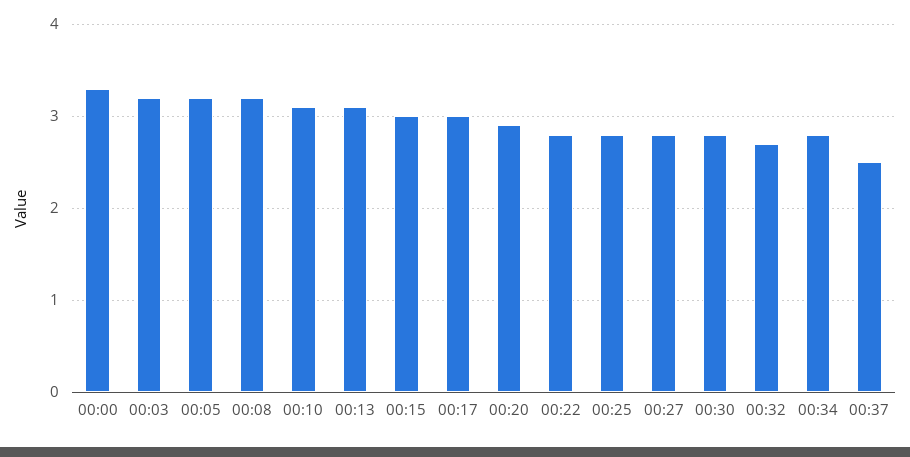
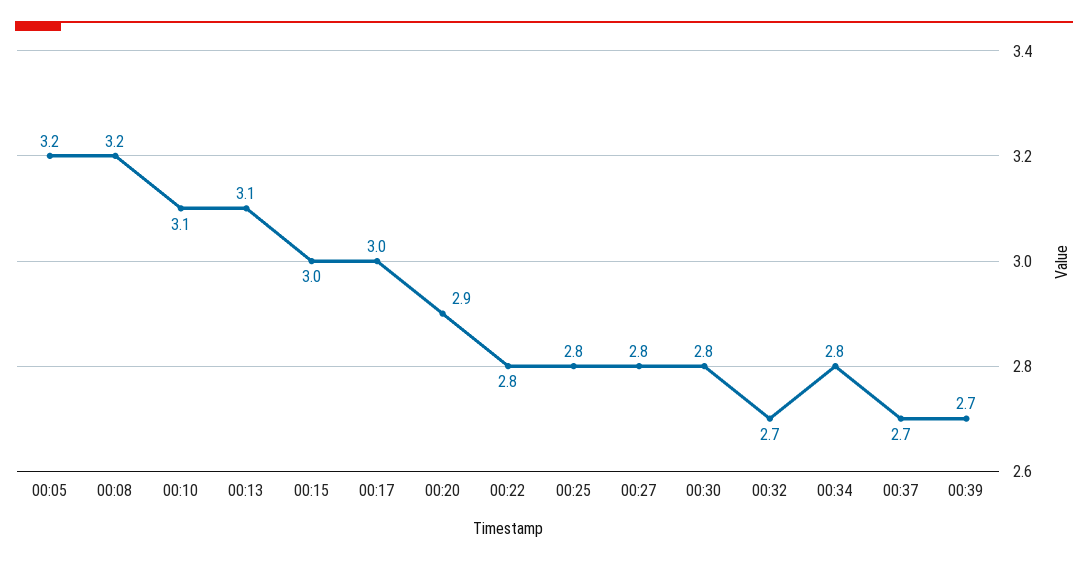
00:00: 3.3 -> none
00:03: 3.2 -> none
00:37: 2.5 -> 2.7
00:39: none -> 2.7

